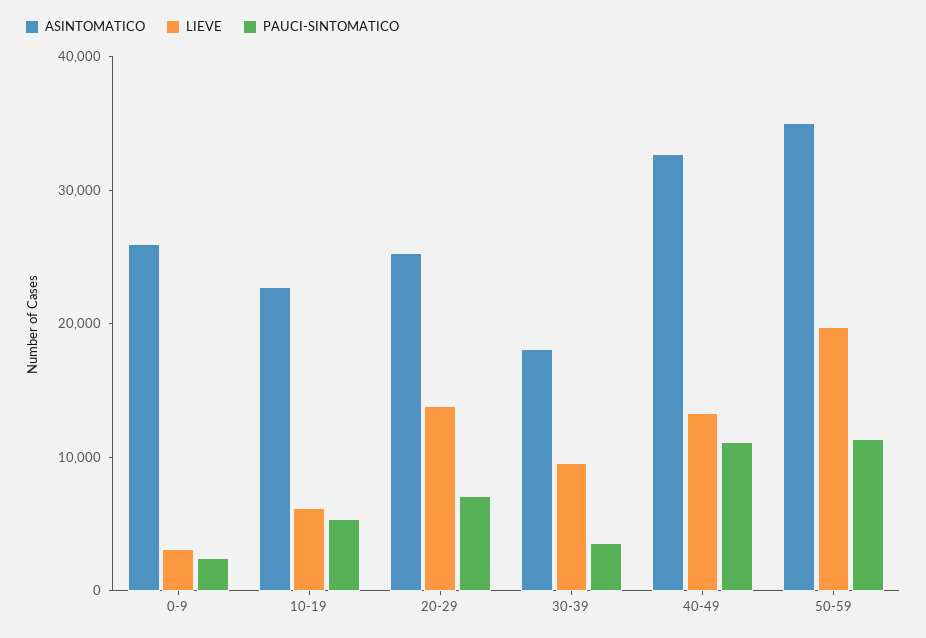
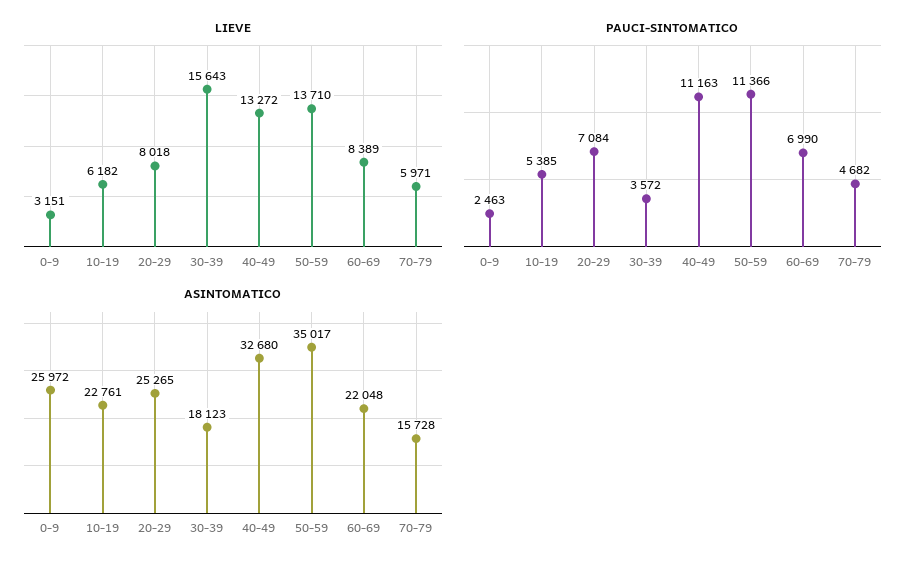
LIEVE, 20-29: 14000 -> 8018
LIEVE, 30-39: 10000 -> 15643
LIEVE, 50-59: 20000 -> 13710
LIEVE, 60-69: none -> 8389
LIEVE, 70-79: none -> 5971
PAUCI-SINTOMATICO, 60-69: none -> 6990
PAUCI-SINTOMATICO, 70-79: none -> 4682
ASINTOMATICO, 60-69: none -> 22048
ASINTOMATICO, 70-79: none -> 15728

